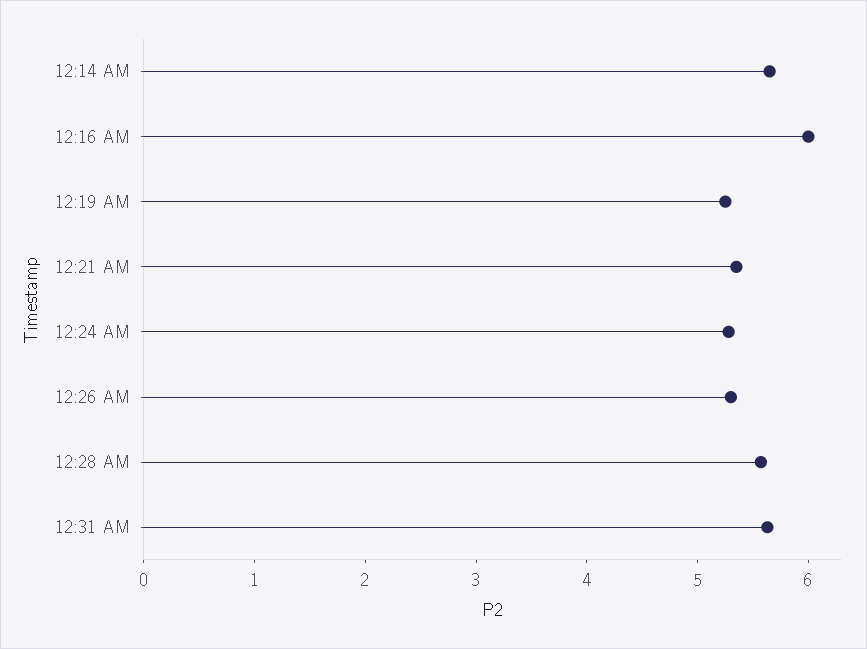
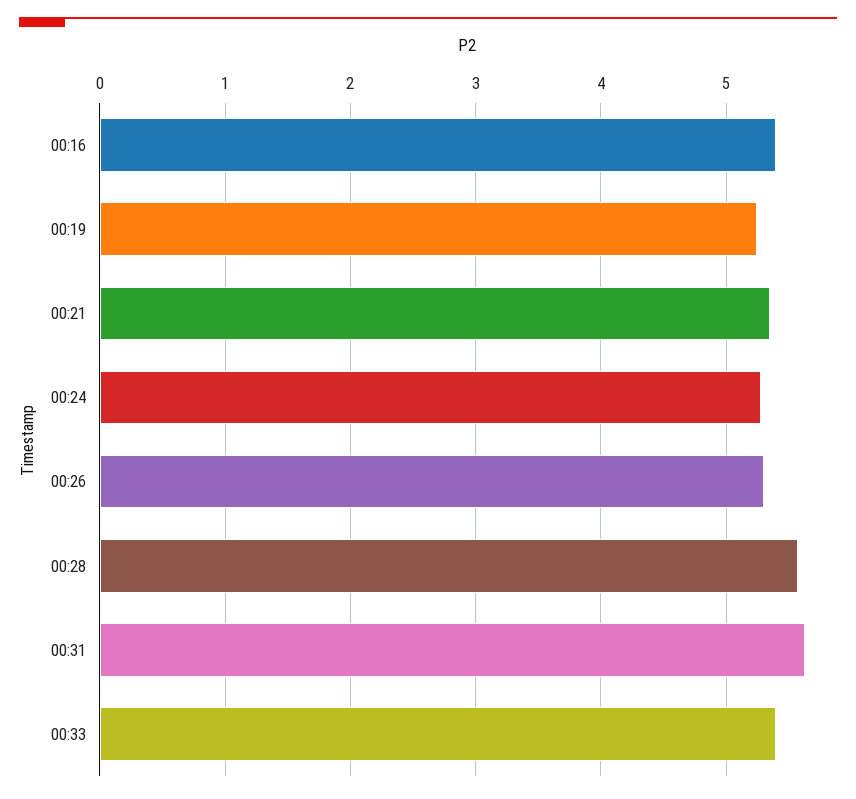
12:14 AM: 5.6 -> none
12:16 AM: 6 -> 5.4
00:33: none -> 5.4

